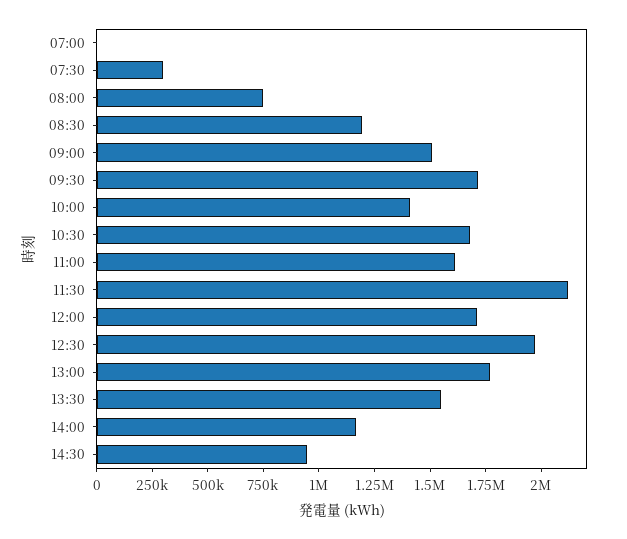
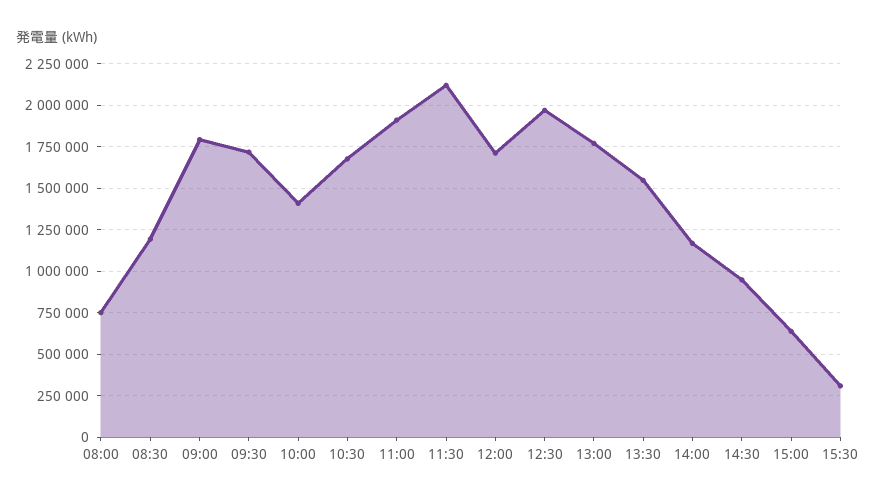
07:00: 0 -> none
07:30: 300000 -> none
09:00: 1500000 -> 1800000
11:00: 1600000 -> 1900000
15:00: none -> 650000
15:30: none -> 300000

